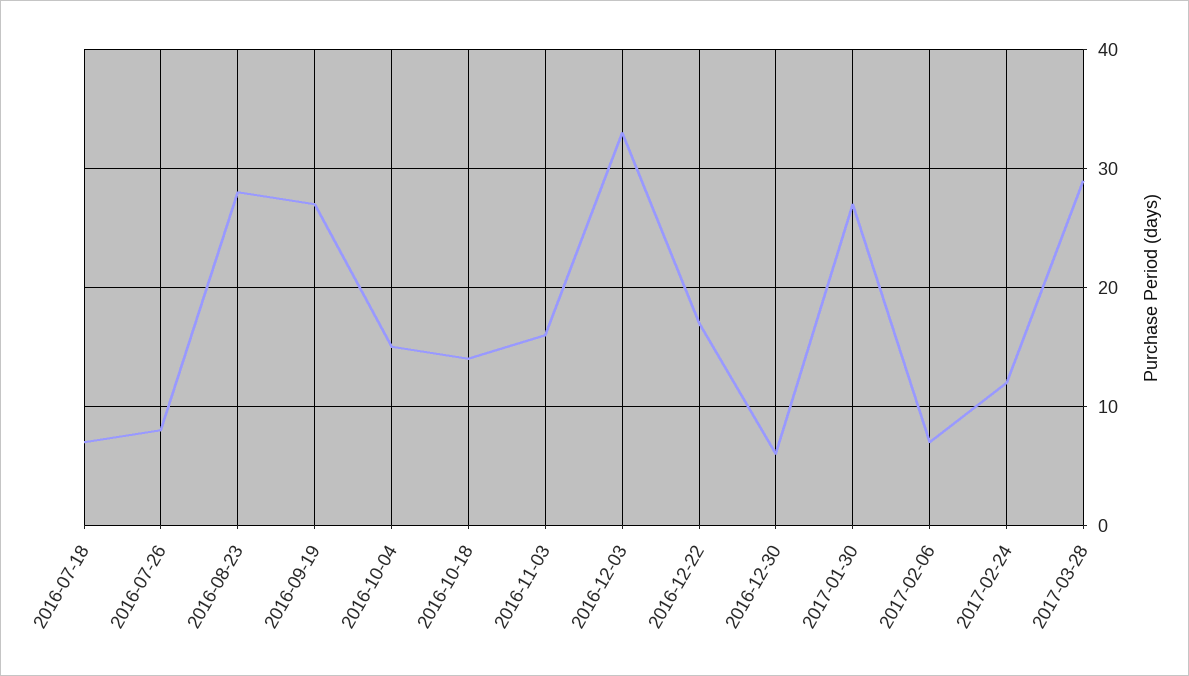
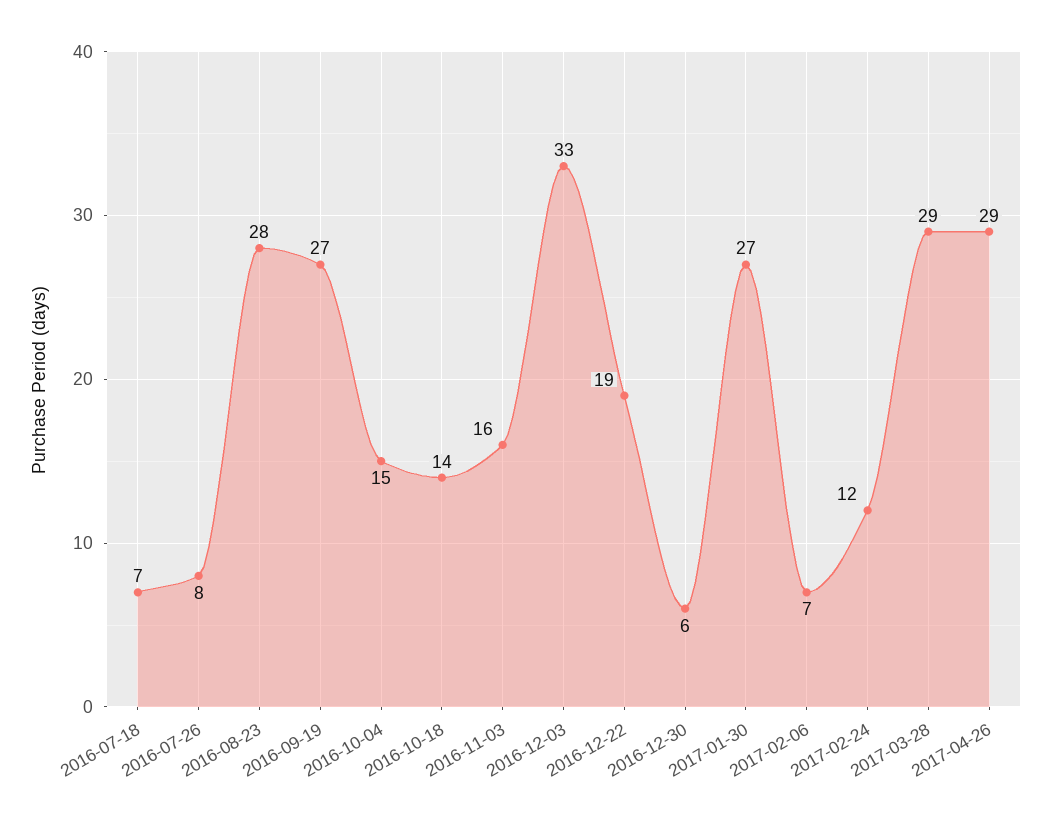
2016-12-22: 17 -> 19
2017-04-26: none -> 29

